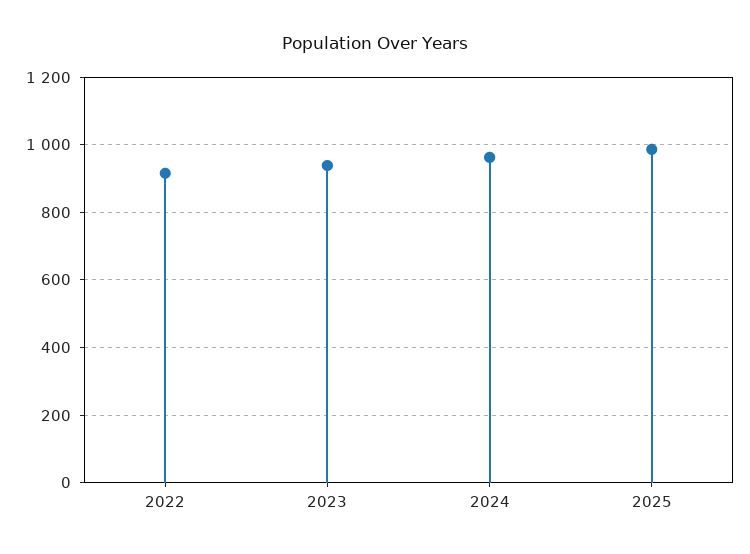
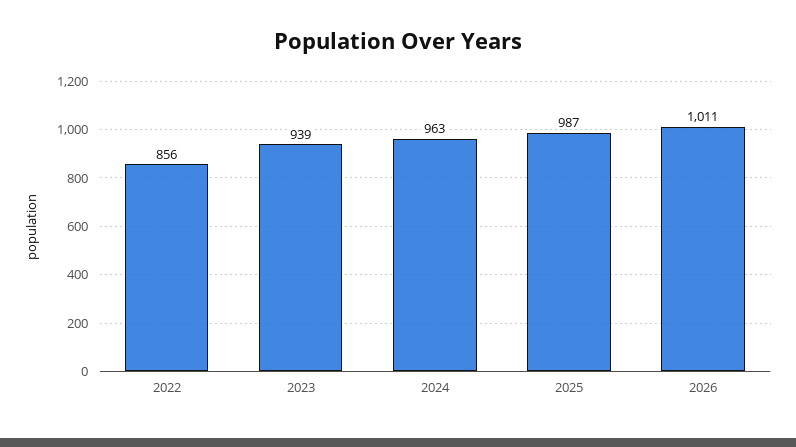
2022: 920 -> 856
2026: none -> 1011

